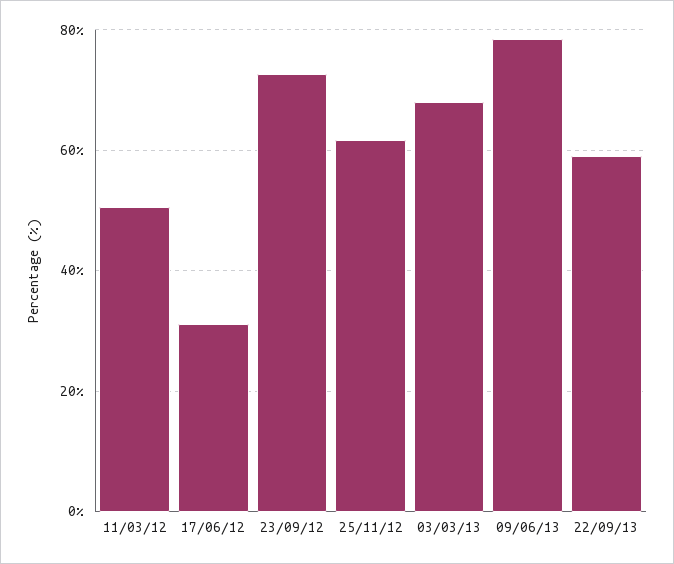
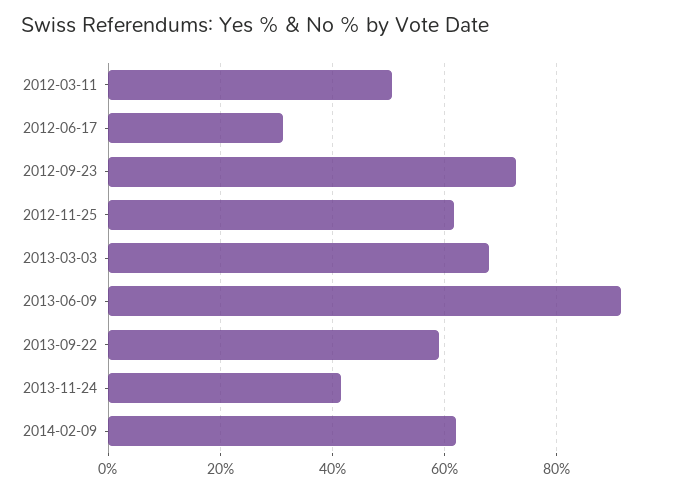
09/06/13: 78 -> 92
2013-11-24: none -> 42
2014-02-09: none -> 62

